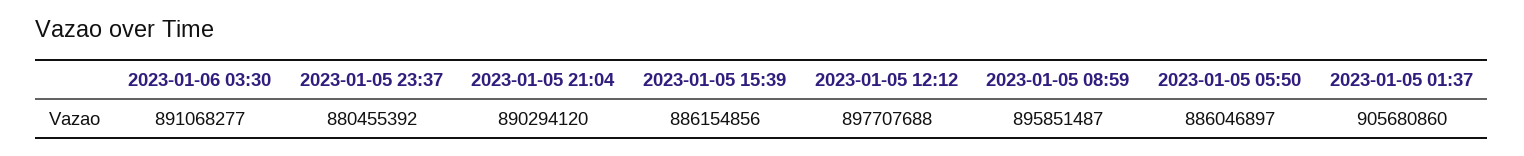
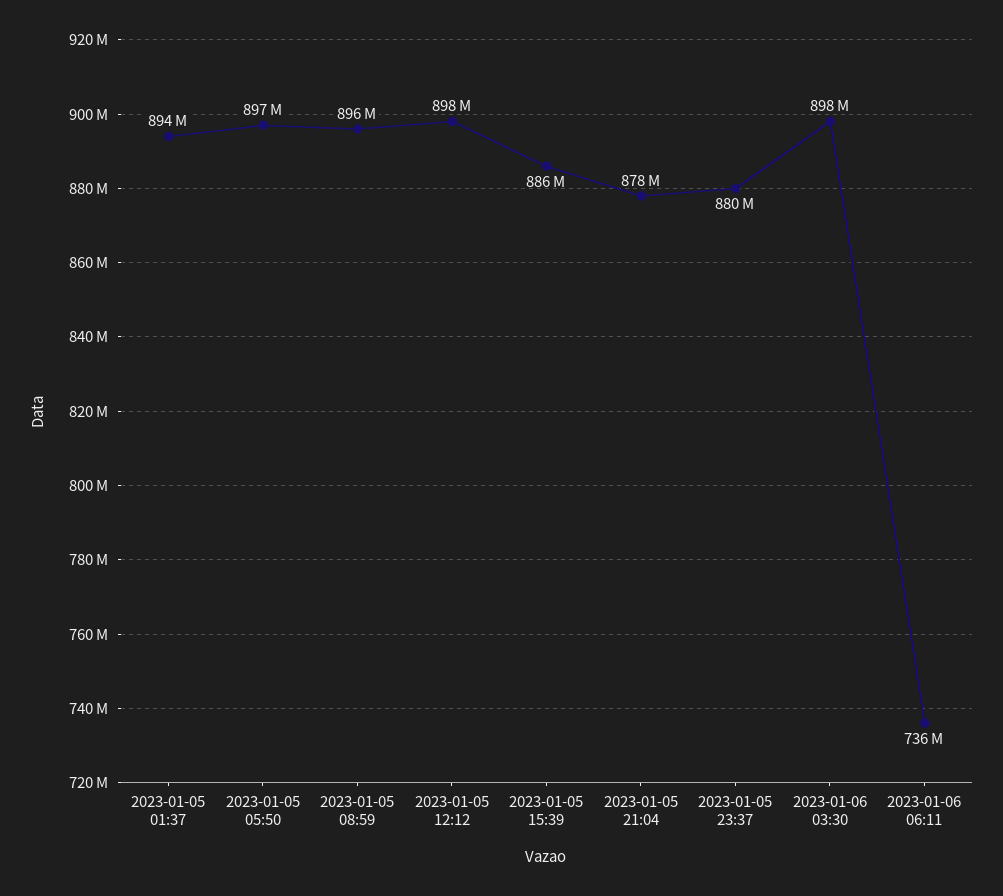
2023-01-06 03:30: 891068277 -> 898000000
2023-01-05 21:04: 890294120 -> 878000000
2023-01-05 05:50: 886046897 -> 897000000
2023-01-05 01:37: 905680860 -> 894000000
2023-01-06 06:11: none -> 736000000

